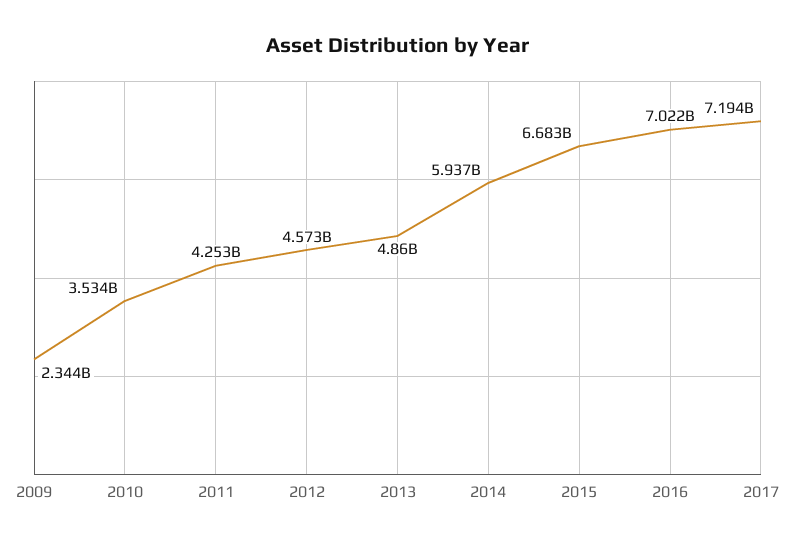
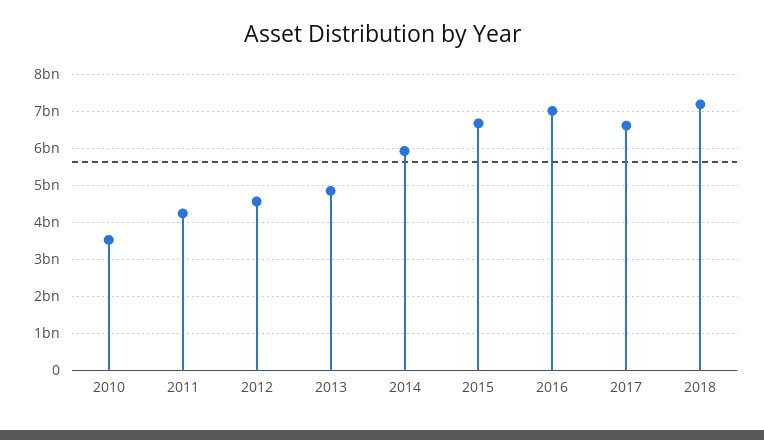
2009: 2344000000 -> none
2017: 7194000000 -> 6600000000
2018: none -> 7200000000

